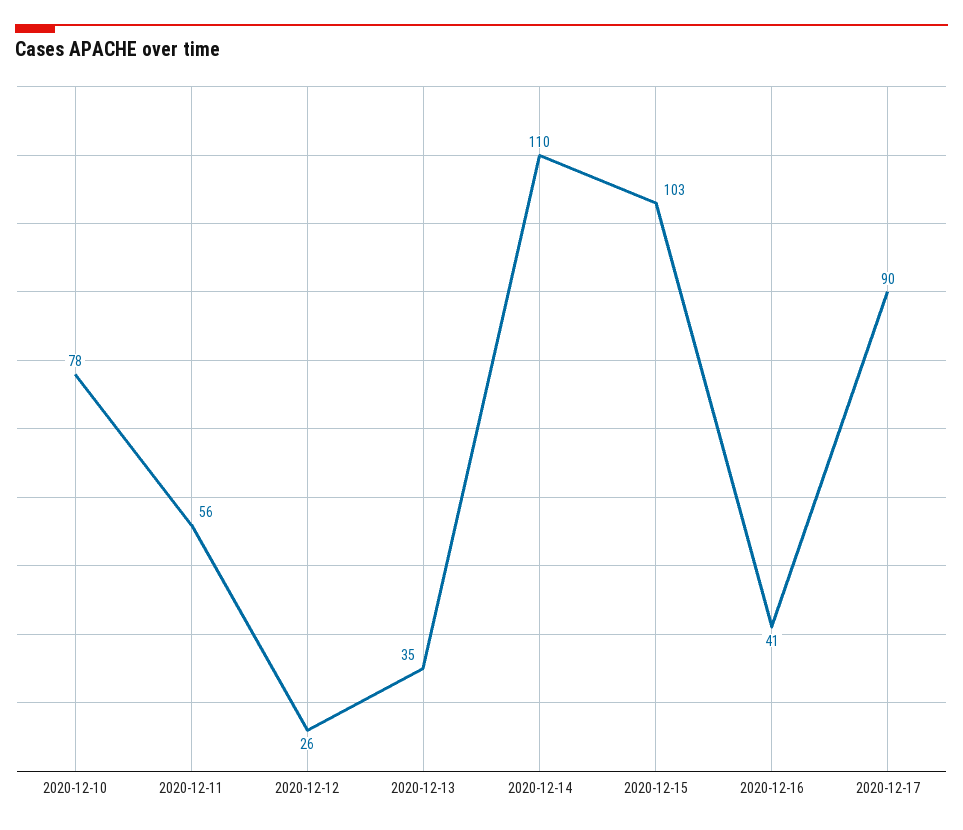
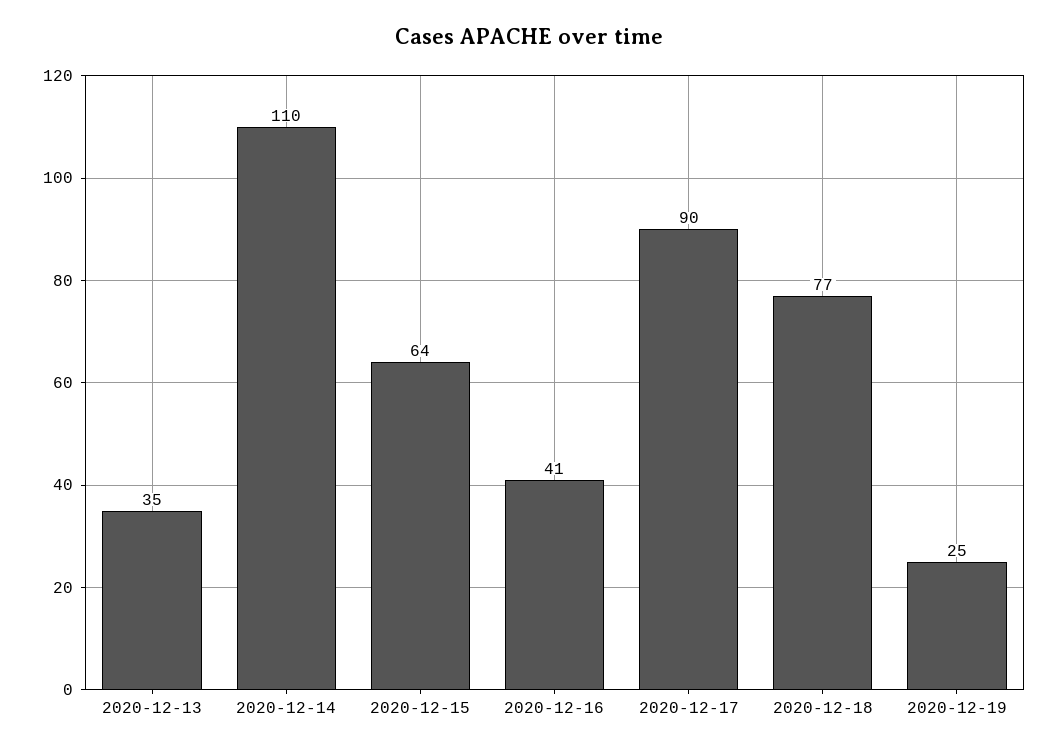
2020-12-10: 78 -> none
2020-12-11: 56 -> none
2020-12-12: 26 -> none
2020-12-15: 103 -> 64
2020-12-18: none -> 77
2020-12-19: none -> 25

